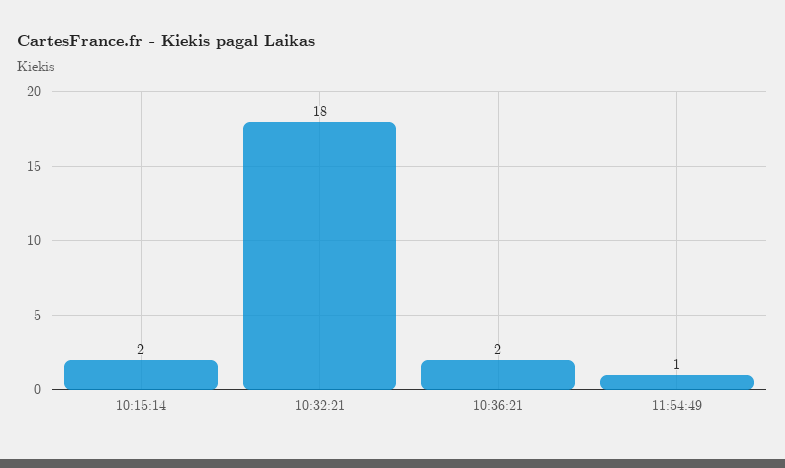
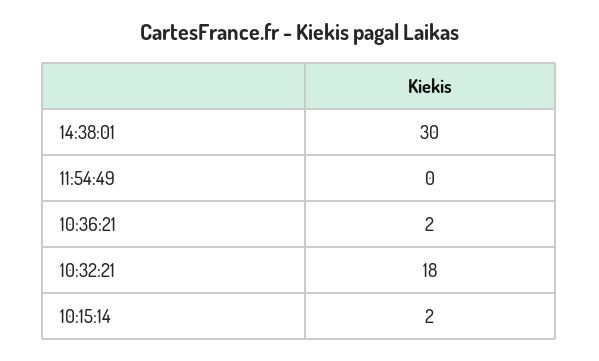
11:54:49: 1 -> 0
14:38:01: none -> 30

